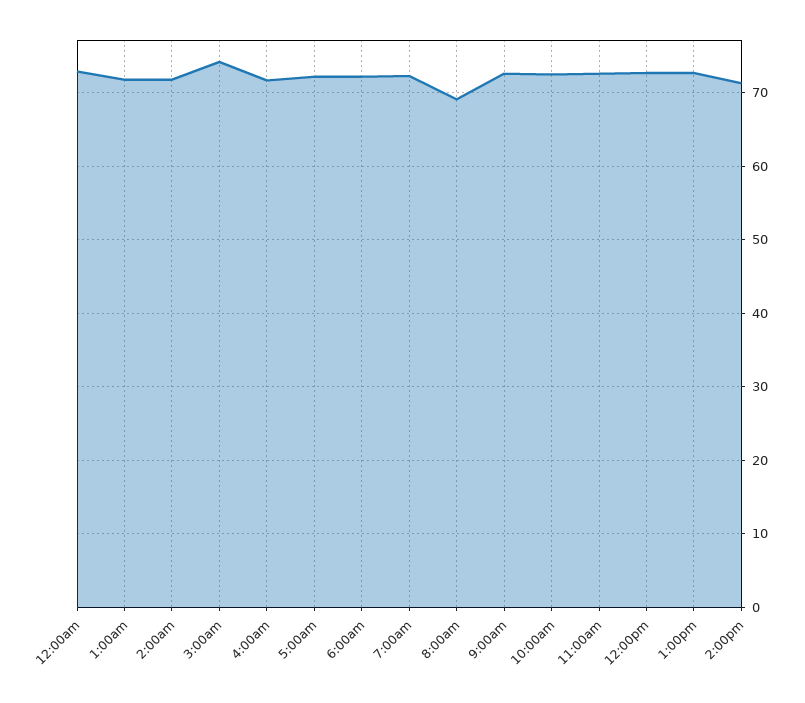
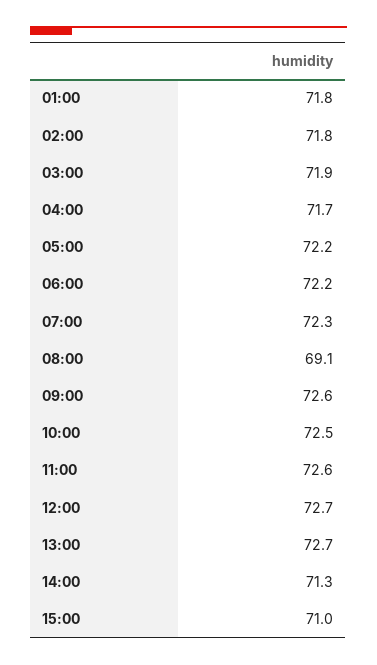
12:00am: 73 -> none
3:00am: 74 -> 71.9
15:00: none -> 71

